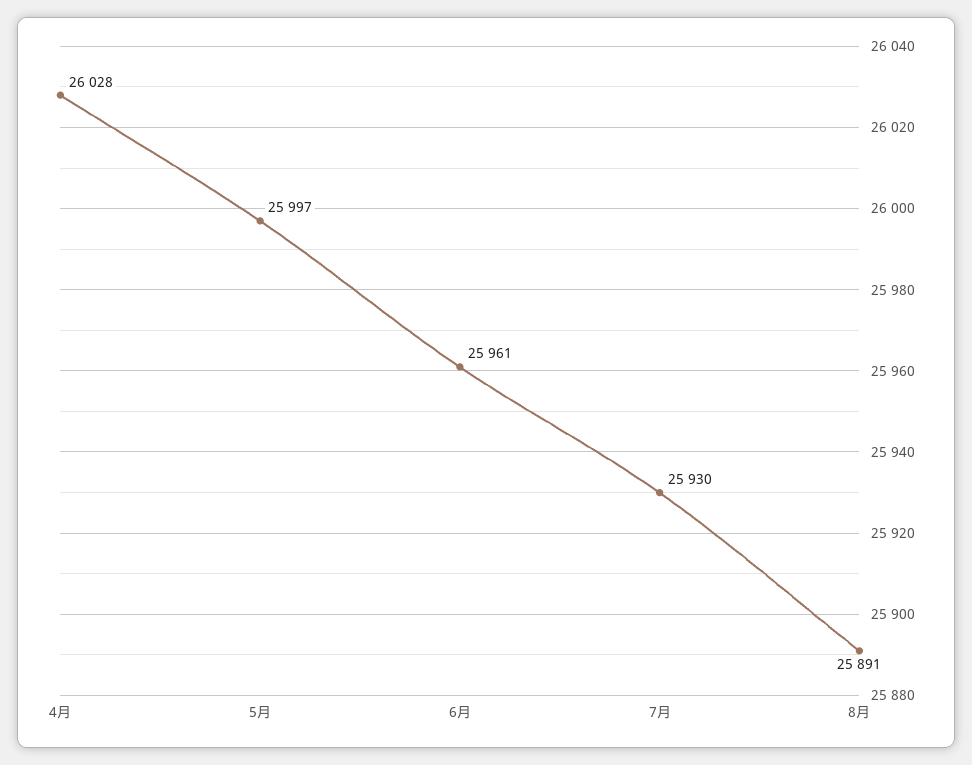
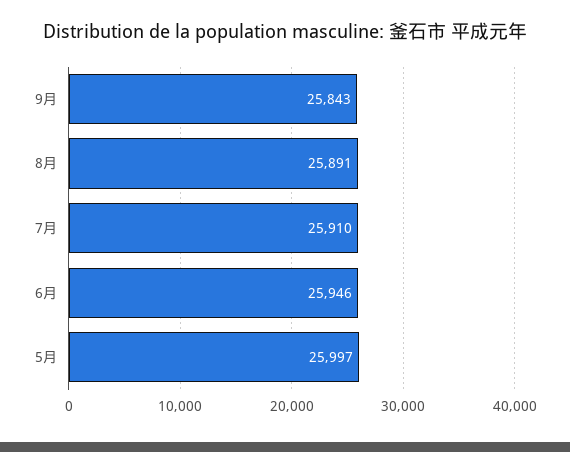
4月: 26028 -> none
6月: 25961 -> 25946
7月: 25930 -> 25910
9月: none -> 25843

